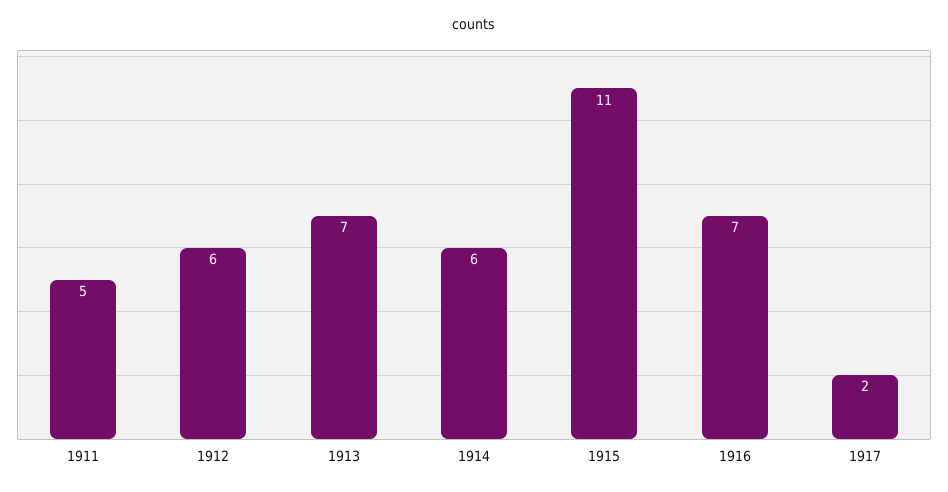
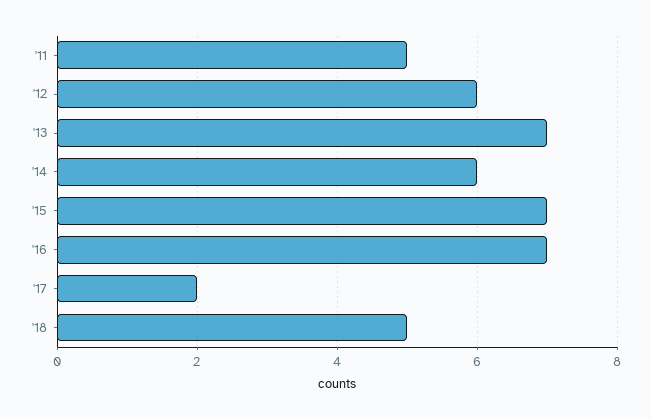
1915: 11 -> 7
'18: none -> 5

